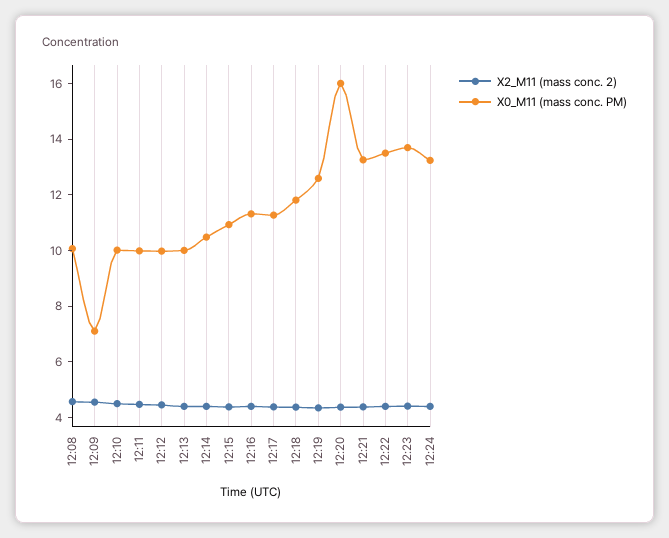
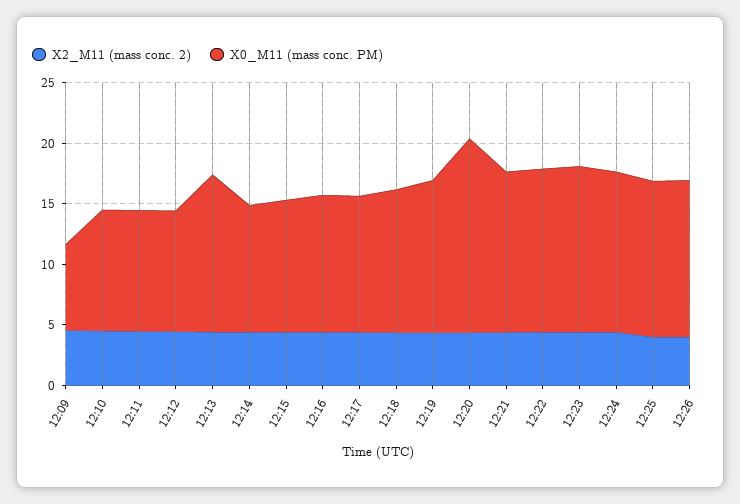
X2_M11 (mass conc. 2), 12:08: 4.5 -> none
X0_M11 (mass conc. PM), 12:08: 10 -> none
X0_M11 (mass conc. PM), 12:13: 10 -> 13
X2_M11 (mass conc. 2), 12:25: none -> 4
X0_M11 (mass conc. PM), 12:25: none -> 13
X2_M11 (mass conc. 2), 12:26: none -> 4
X0_M11 (mass conc. PM), 12:26: none -> 13

